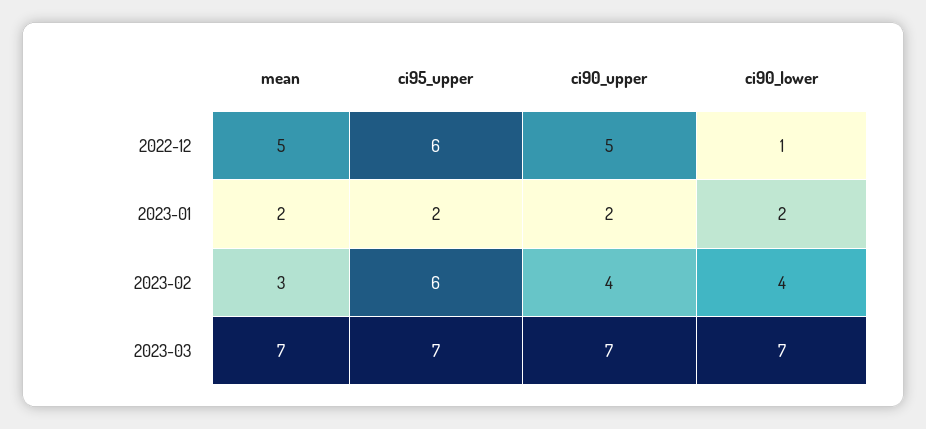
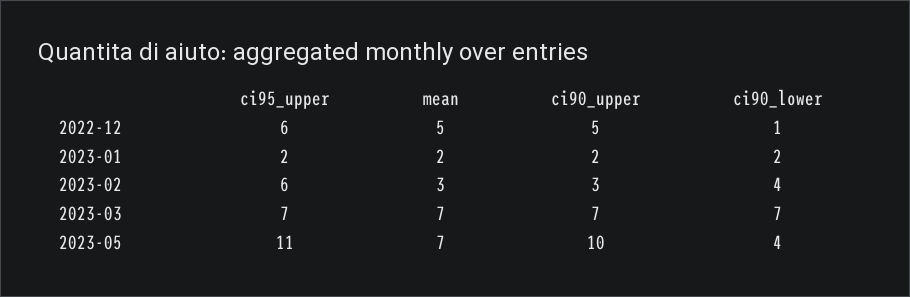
ci90_upper, 2023-02: 4 -> 3
ci95_upper, 2023-05: none -> 11
mean, 2023-05: none -> 7
ci90_upper, 2023-05: none -> 10
ci90_lower, 2023-05: none -> 4

